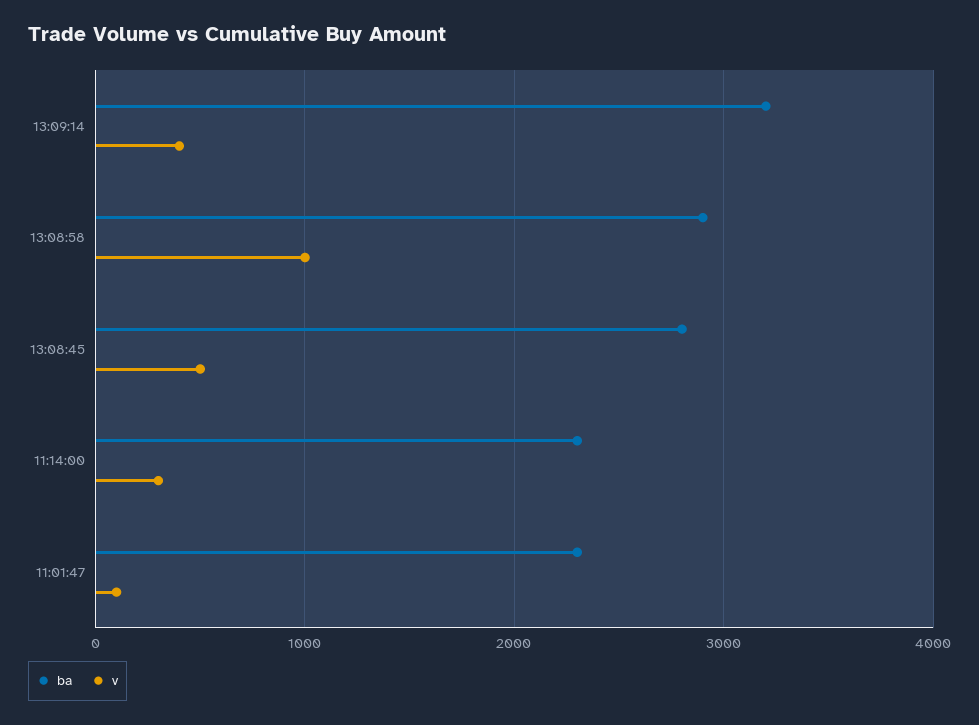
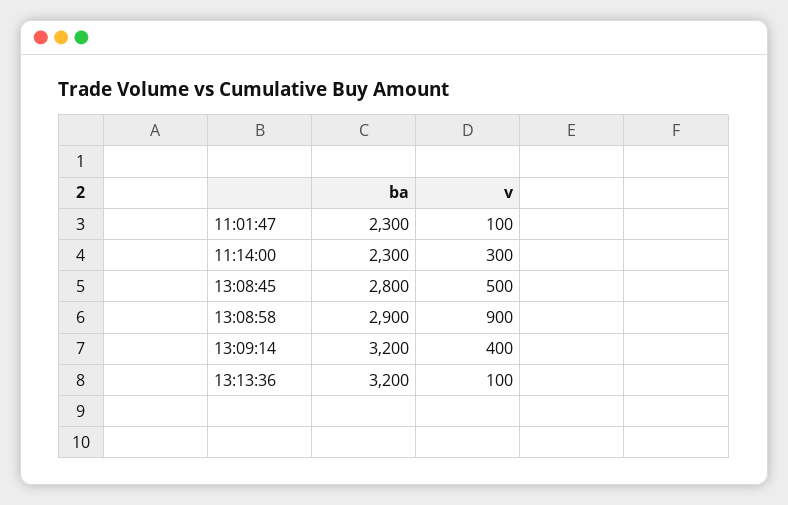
v, 13:08:58: 1000 -> 900
ba, 13:13:36: none -> 3200
v, 13:13:36: none -> 100

